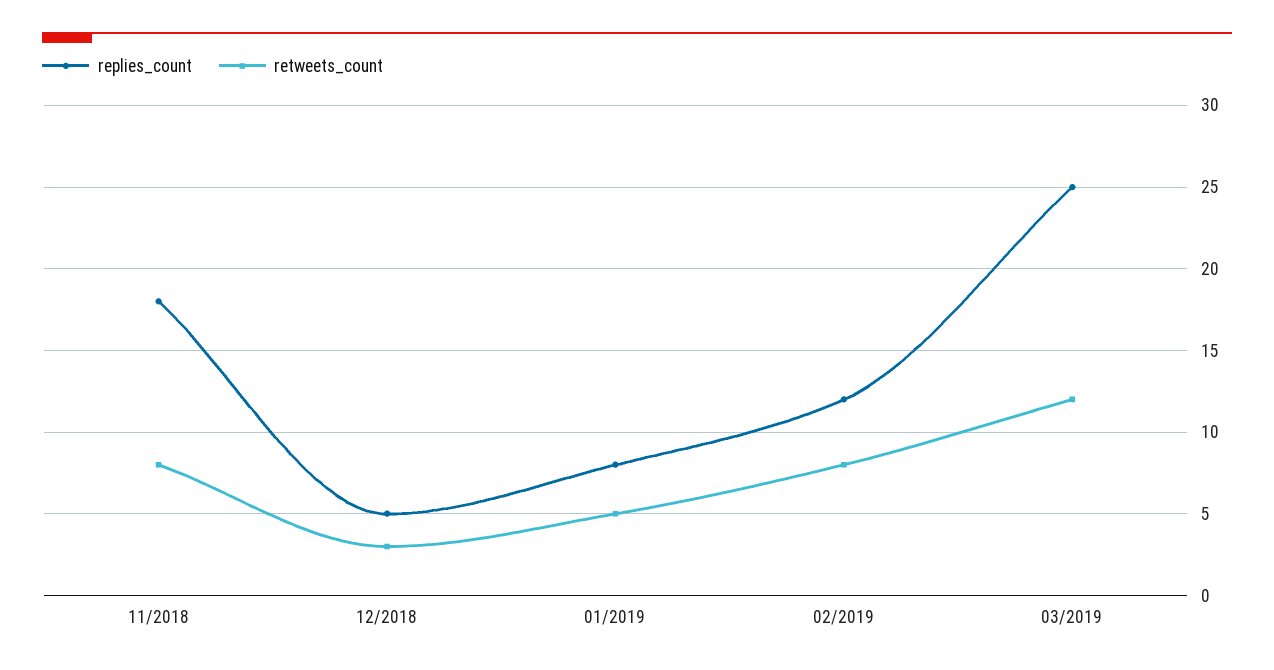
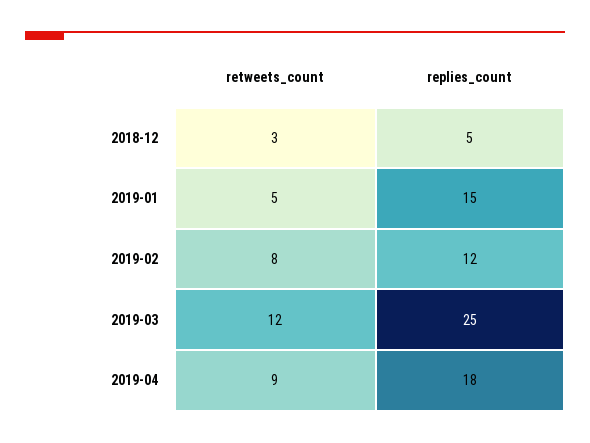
replies_count, 11/2018: 18 -> none
retweets_count, 11/2018: 8 -> none
replies_count, 01/2019: 8 -> 15
retweets_count, 2019-04: none -> 9
replies_count, 2019-04: none -> 18

